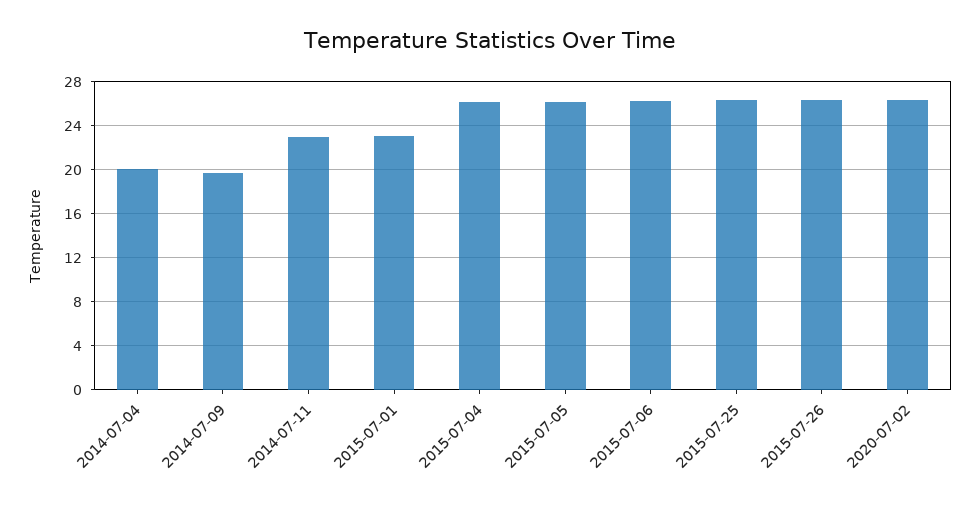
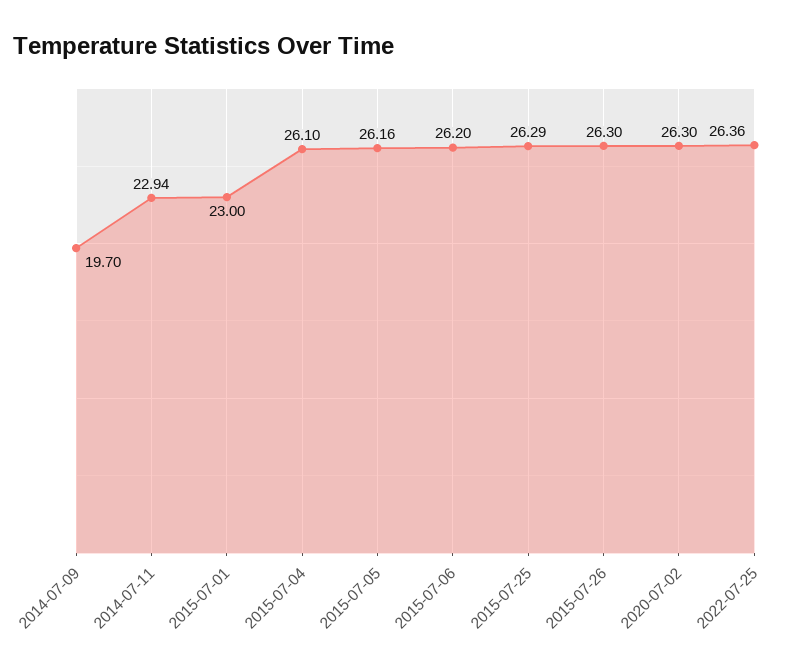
2014-07-04: 20 -> none
2022-07-25: none -> 26.36

